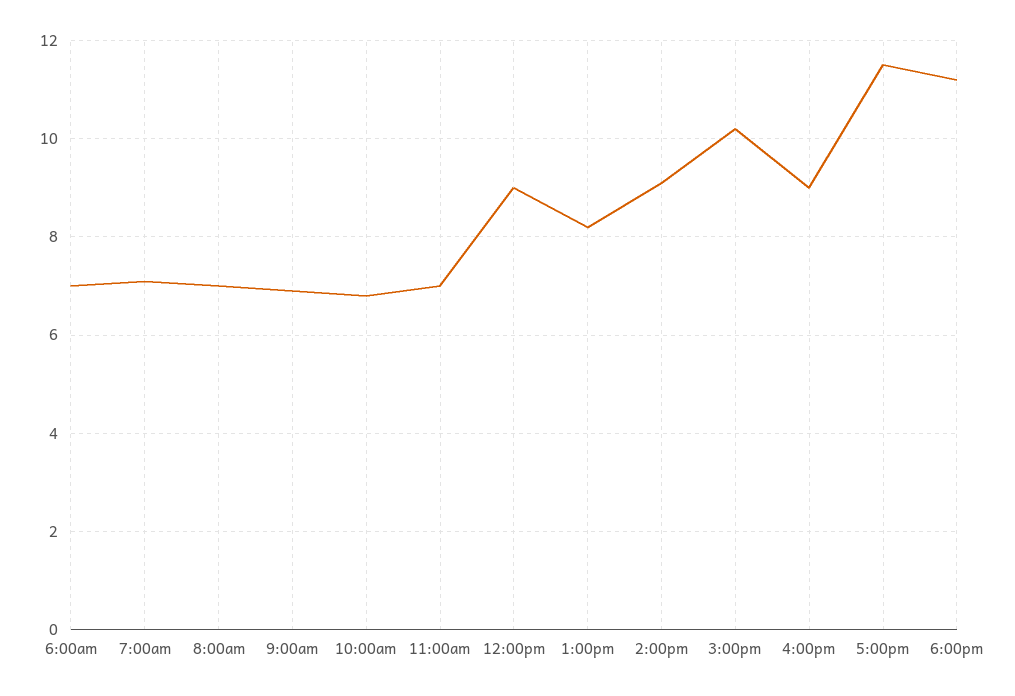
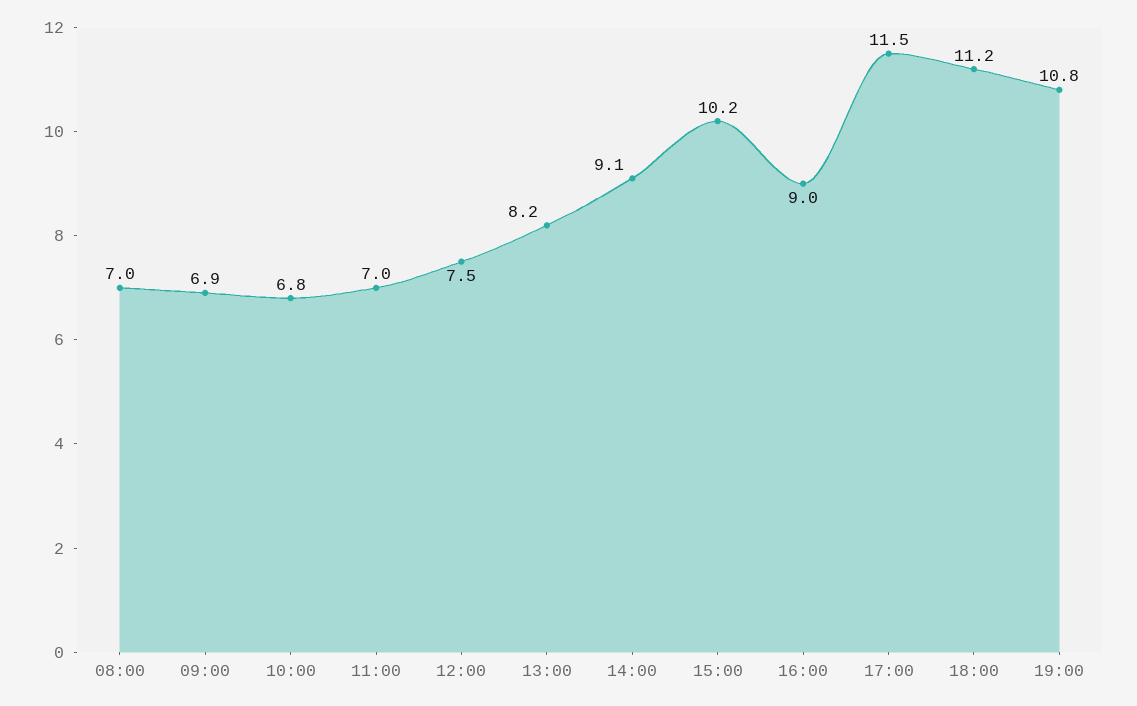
6:00am: 7 -> none
7:00am: 7 -> none
12:00pm: 9 -> 7.5
19:00: none -> 10.8

